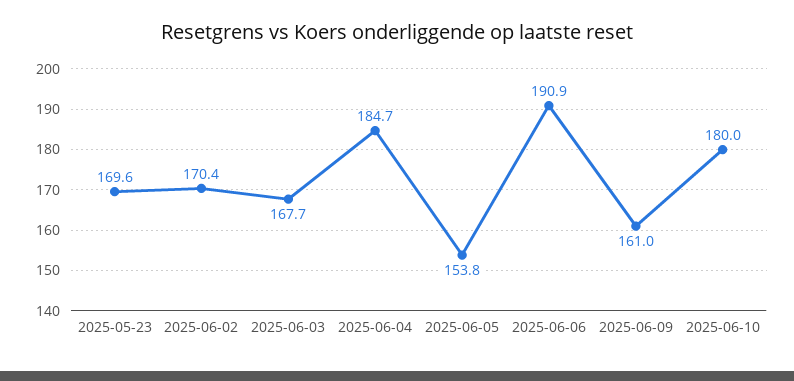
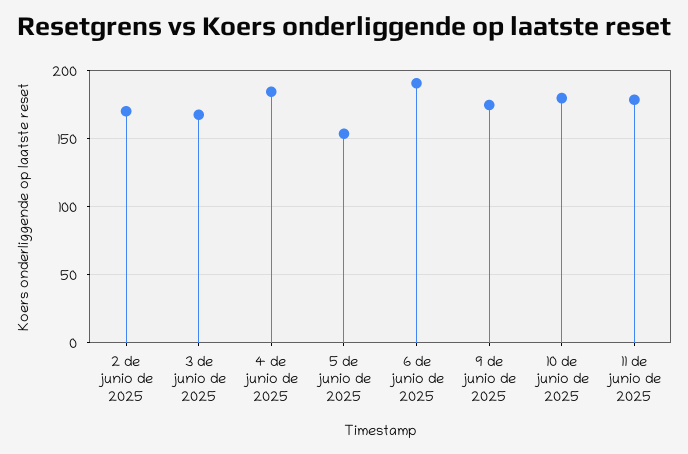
2025-05-23: 169.6 -> none
2025-06-09: 161 -> 175
11 de junio de 2025: none -> 180

